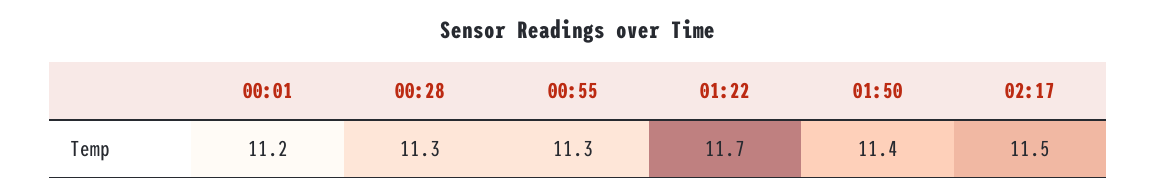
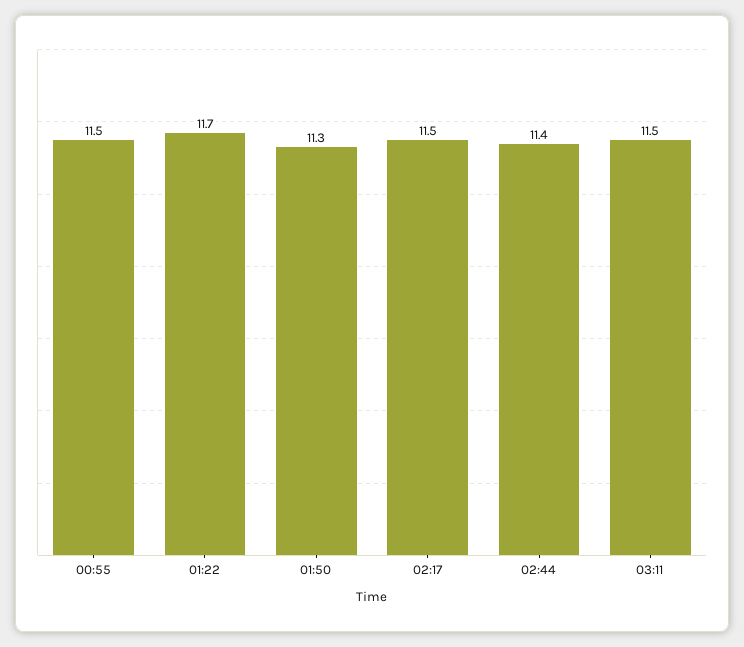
00:01: 11.2 -> none
00:28: 11.3 -> none
00:55: 11.3 -> 11.5
01:50: 11.4 -> 11.3
02:44: none -> 11.4
03:11: none -> 11.5

